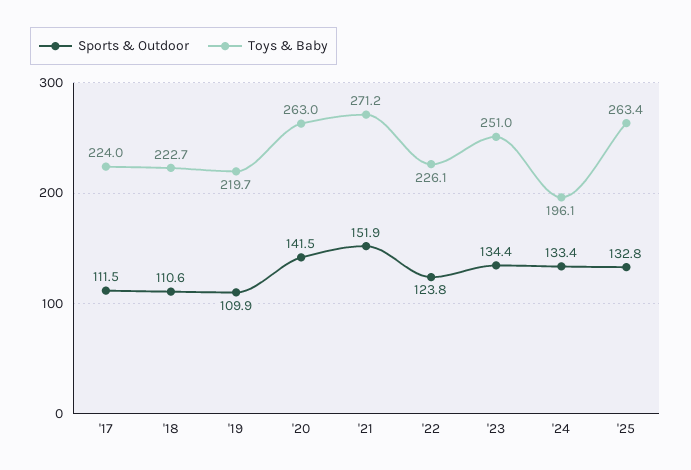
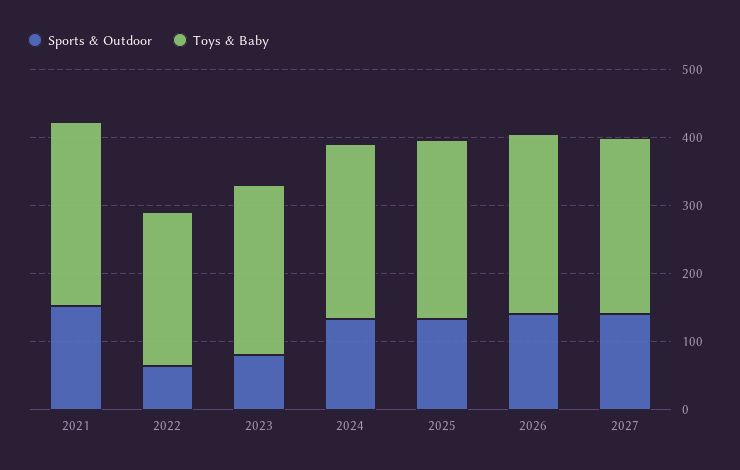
Sports & Outdoor, '17: 111.5 -> none
Toys & Baby, '17: 224 -> none
Sports & Outdoor, '18: 110.6 -> none
Toys & Baby, '18: 222.7 -> none
Sports & Outdoor, '19: 109.9 -> none
Toys & Baby, '19: 219.7 -> none
Sports & Outdoor, '20: 141.5 -> none
Toys & Baby, '20: 263 -> none
Sports & Outdoor, '22: 123.8 -> 60
Sports & Outdoor, '23: 134.4 -> 80
Toys & Baby, '24: 196.1 -> 260
Sports & Outdoor, 2026: none -> 140
Toys & Baby, 2026: none -> 260
Sports & Outdoor, 2027: none -> 140
Toys & Baby, 2027: none -> 260

